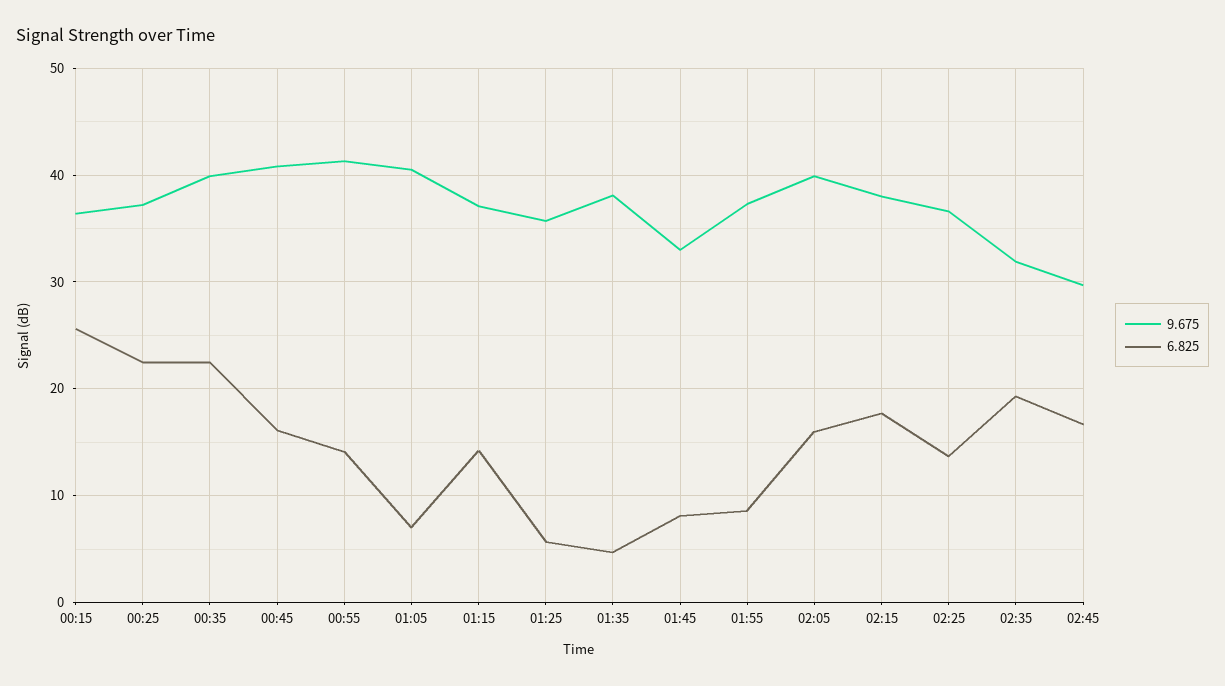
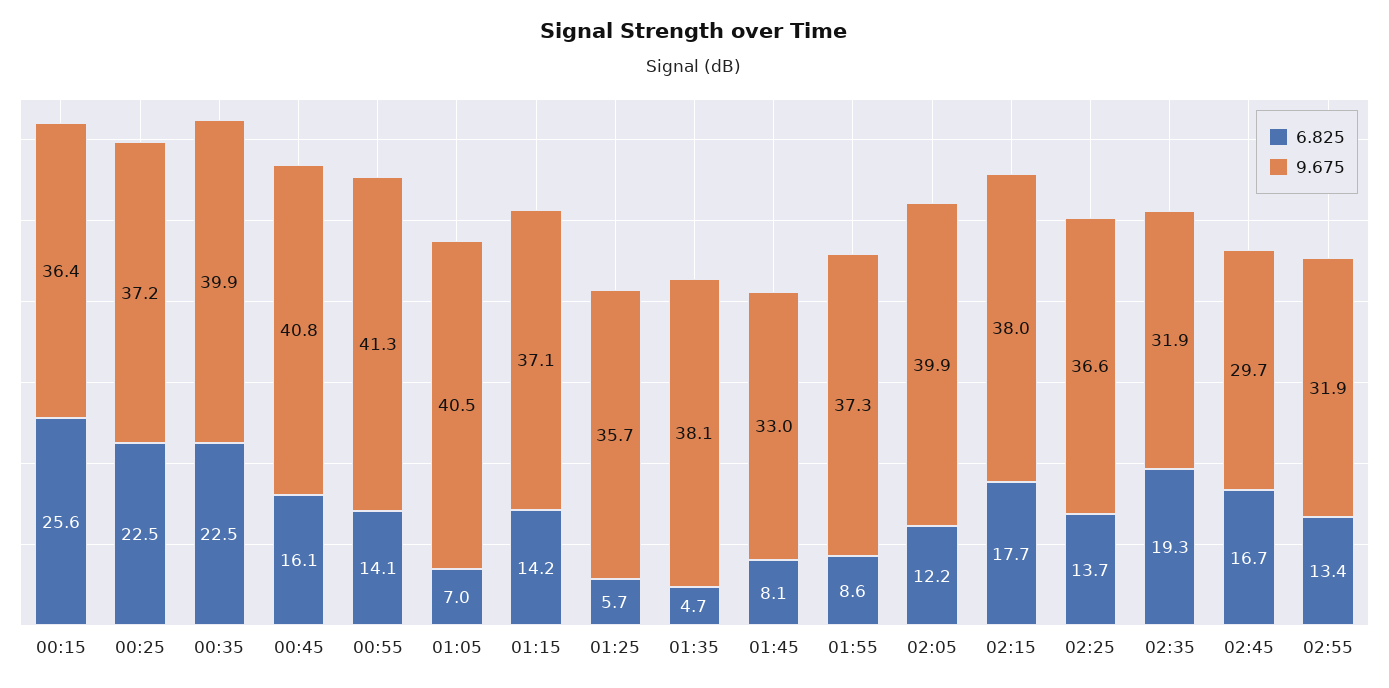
6.825, 02:05: 16 -> 12.2
6.825, 02:55: none -> 13.4
9.675, 02:55: none -> 31.9

